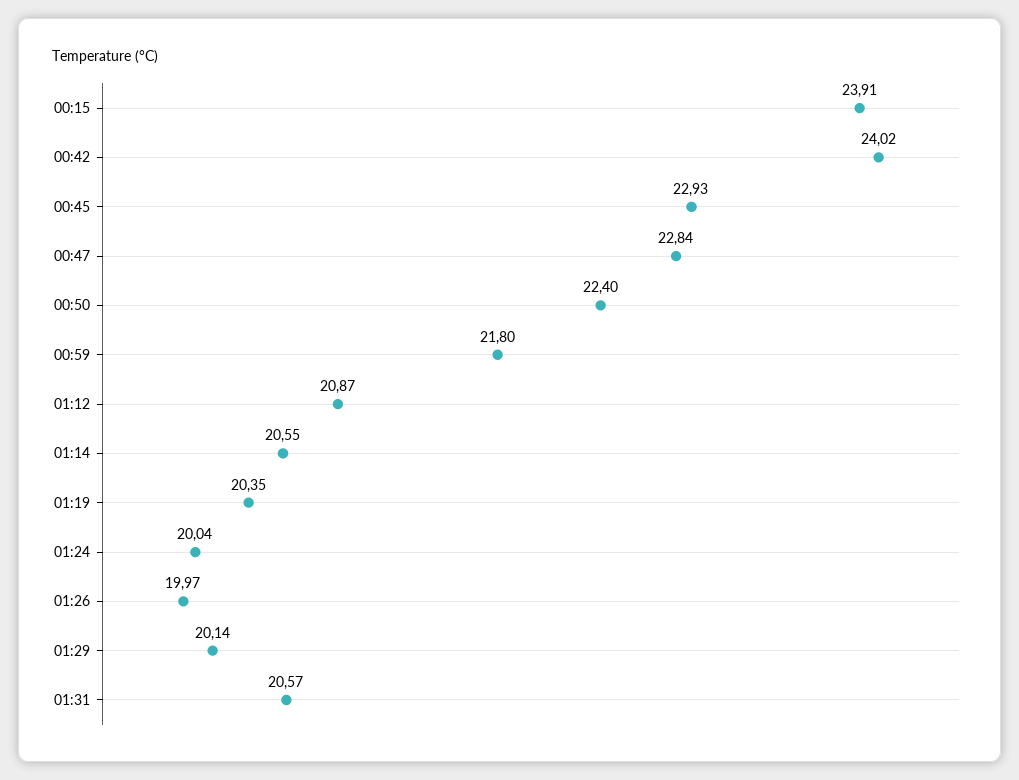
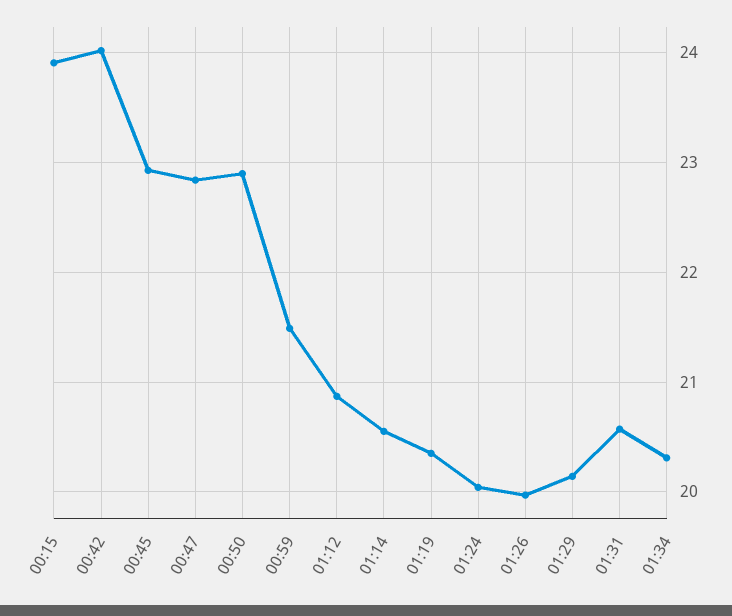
00:50: 22.4 -> 22.9
00:59: 21.8 -> 21.5
01:34: none -> 20.3

